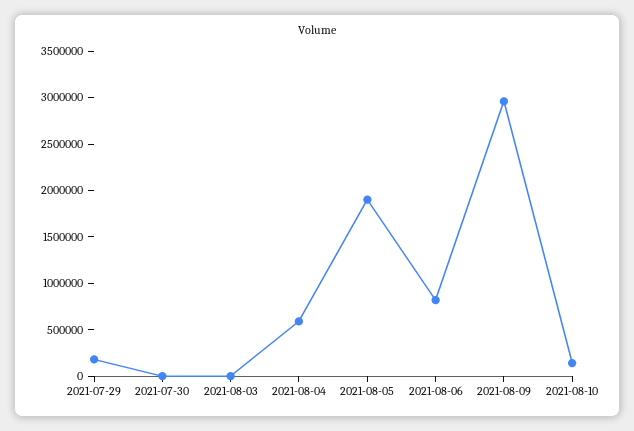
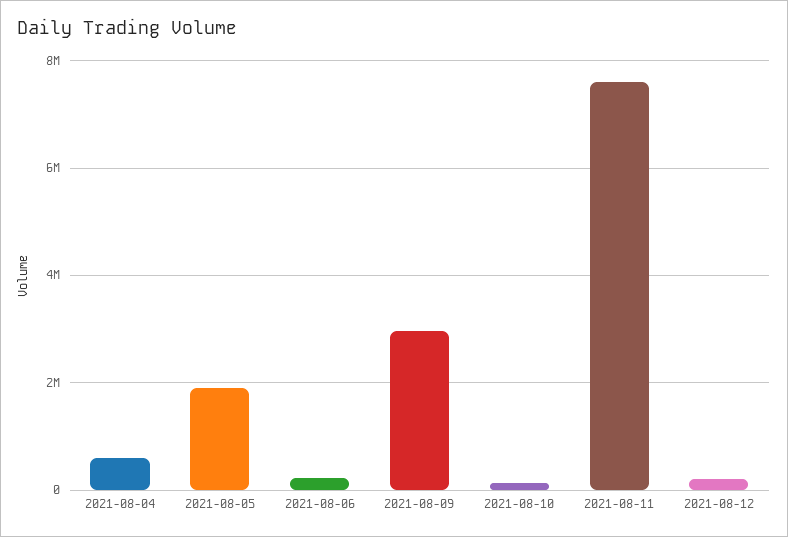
2021-07-29: 200000 -> none
2021-07-30: 0 -> none
2021-08-03: 0 -> none
2021-08-06: 800000 -> 200000
2021-08-11: none -> 7600000
2021-08-12: none -> 200000

